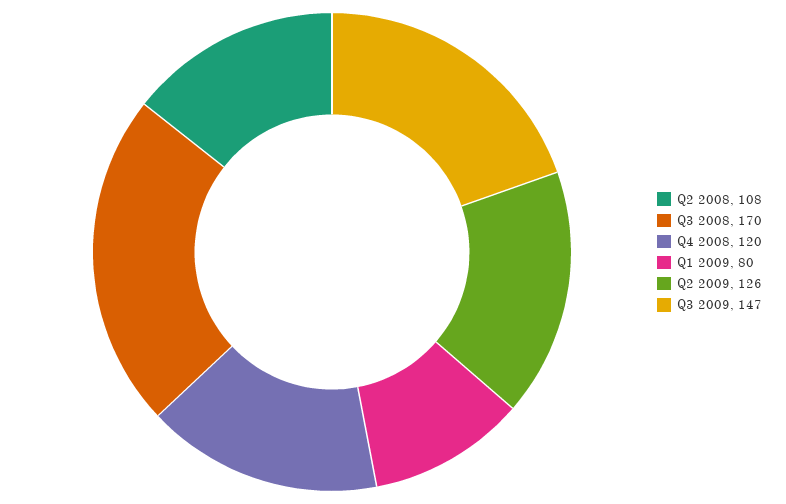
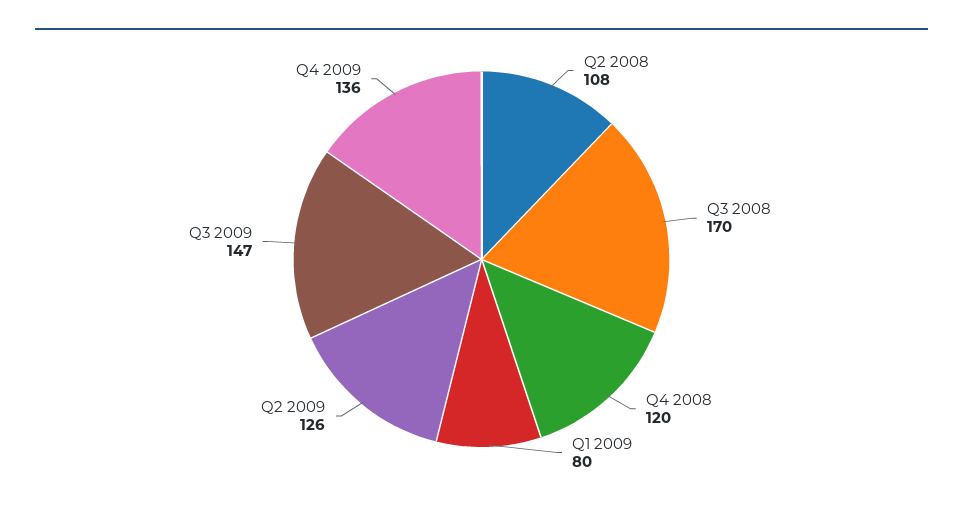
Q4 2009: none -> 136

